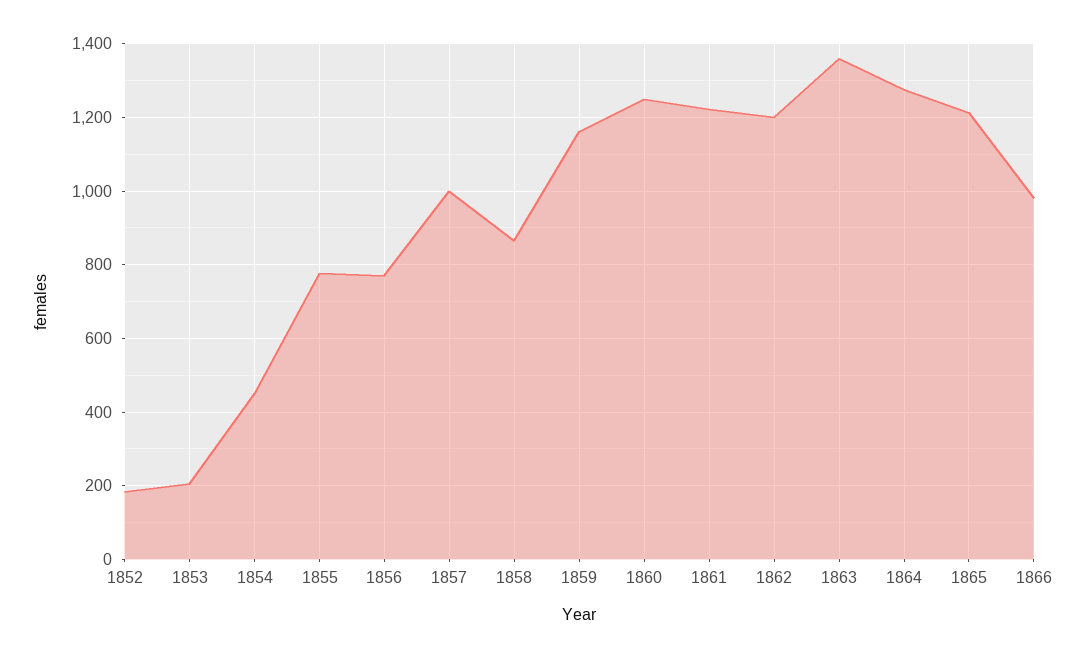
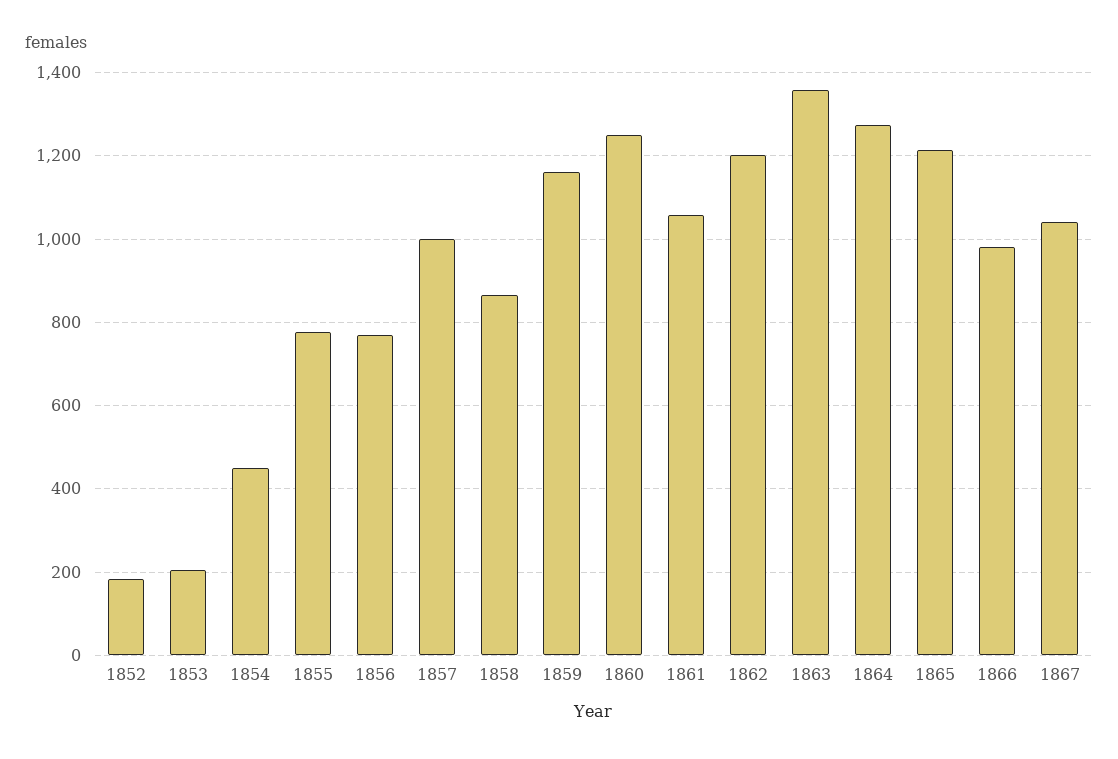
1861: 1220 -> 1060
1867: none -> 1040

